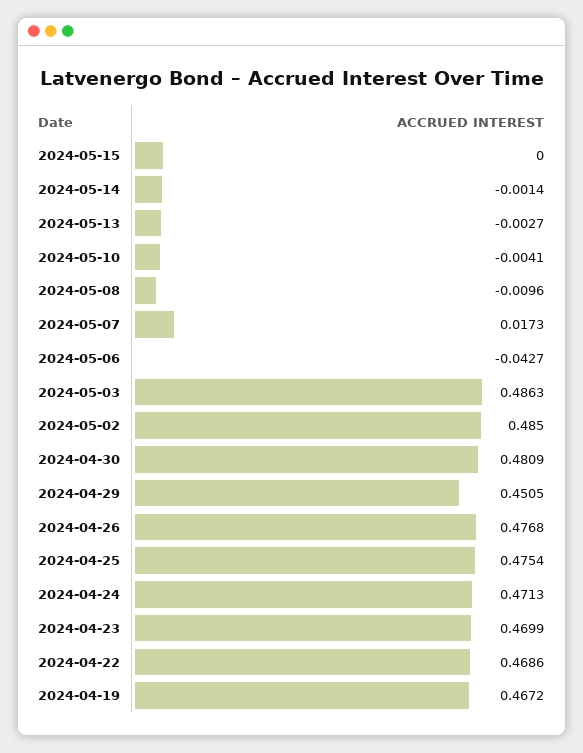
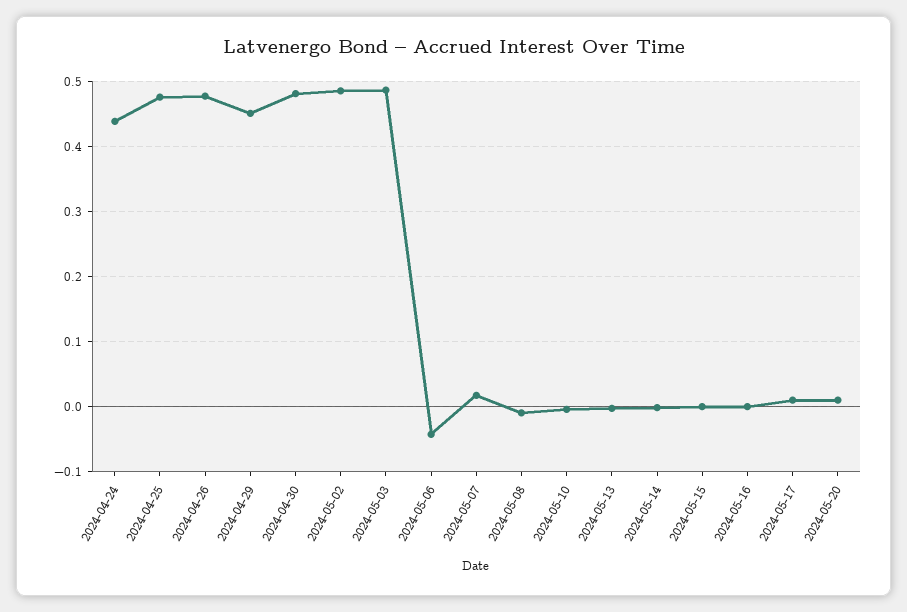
2024-04-24: 0.4713 -> 0.44
2024-04-23: 0.4699 -> none
2024-04-22: 0.4686 -> none
2024-04-19: 0.4672 -> none
2024-05-16: none -> 0
2024-05-17: none -> 0.01
2024-05-20: none -> 0.01

